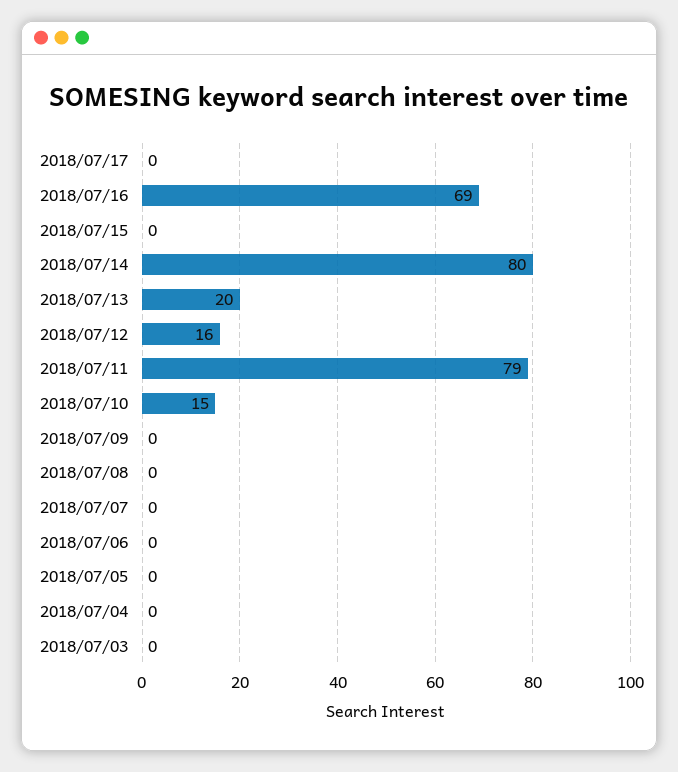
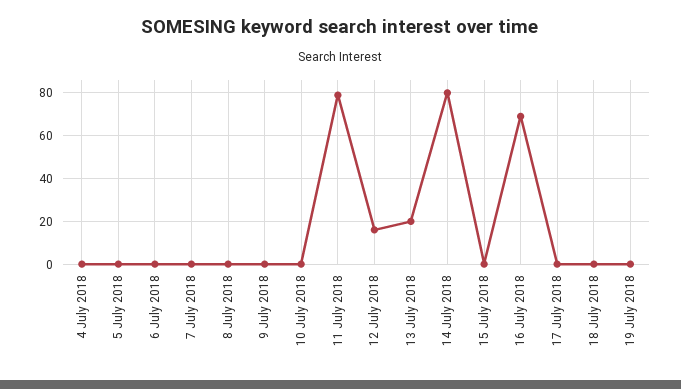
2018/07/10: 15 -> 0
2018/07/03: 0 -> none
18 July 2018: none -> 0
19 July 2018: none -> 0

